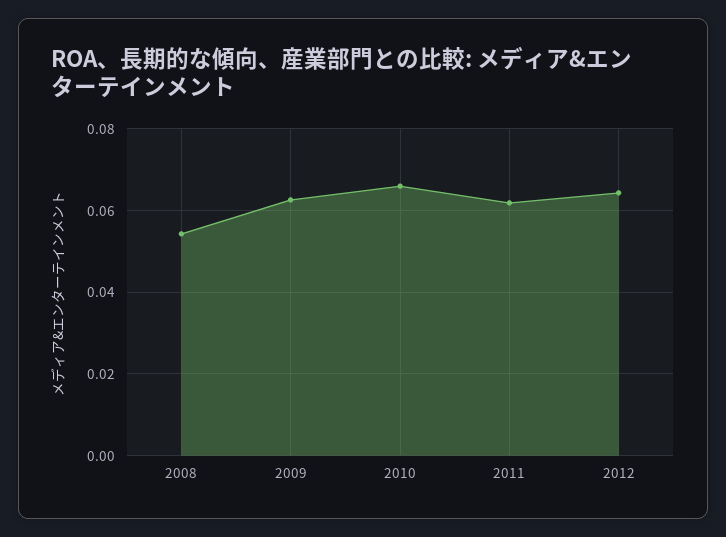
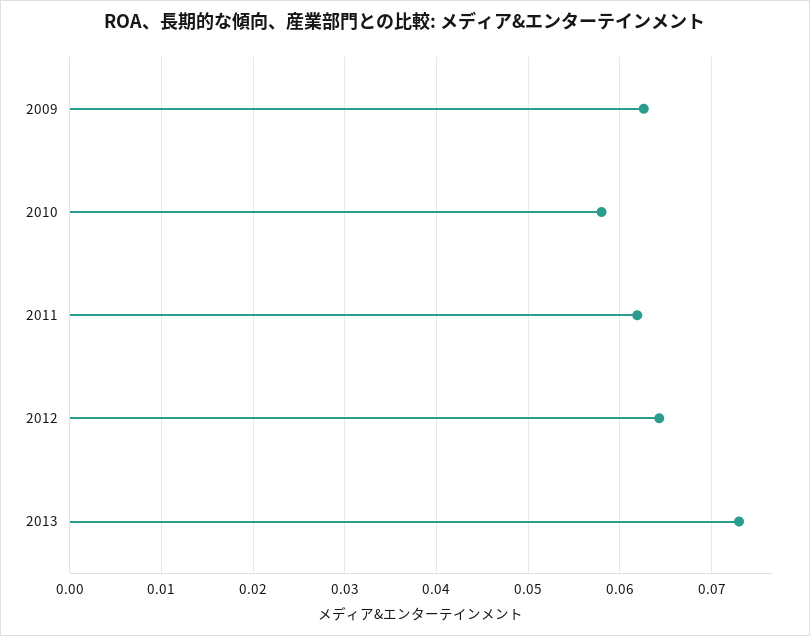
2008: 0.054 -> none
2010: 0.066 -> 0.058
2013: none -> 0.073

